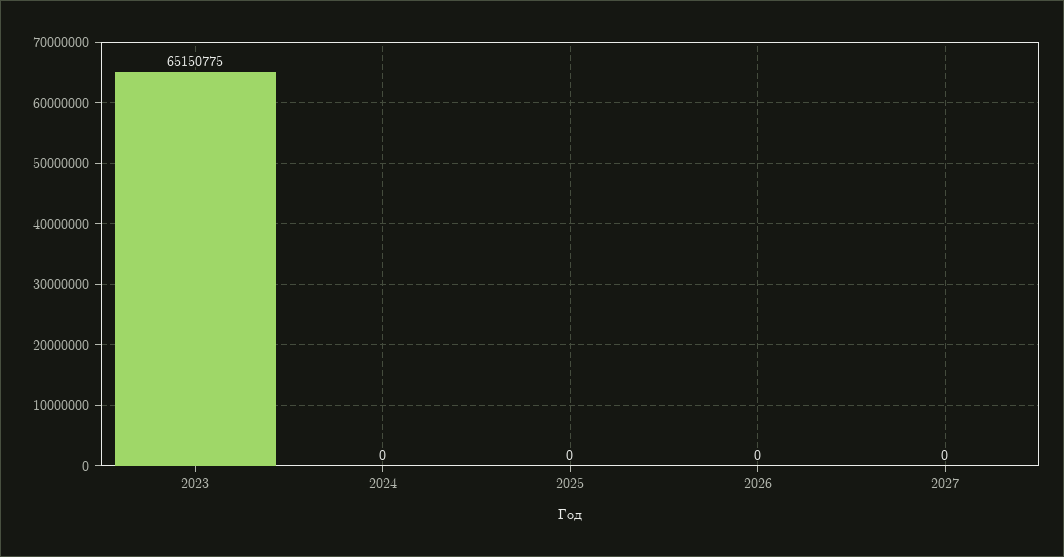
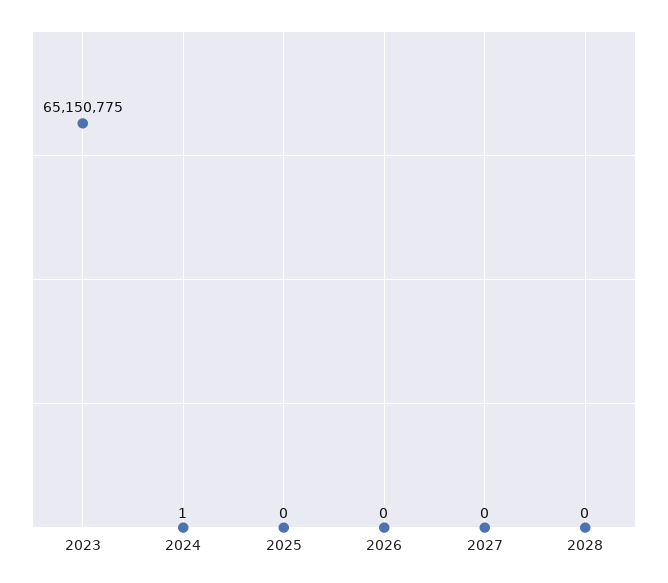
2024: 0 -> 1
2028: none -> 0

